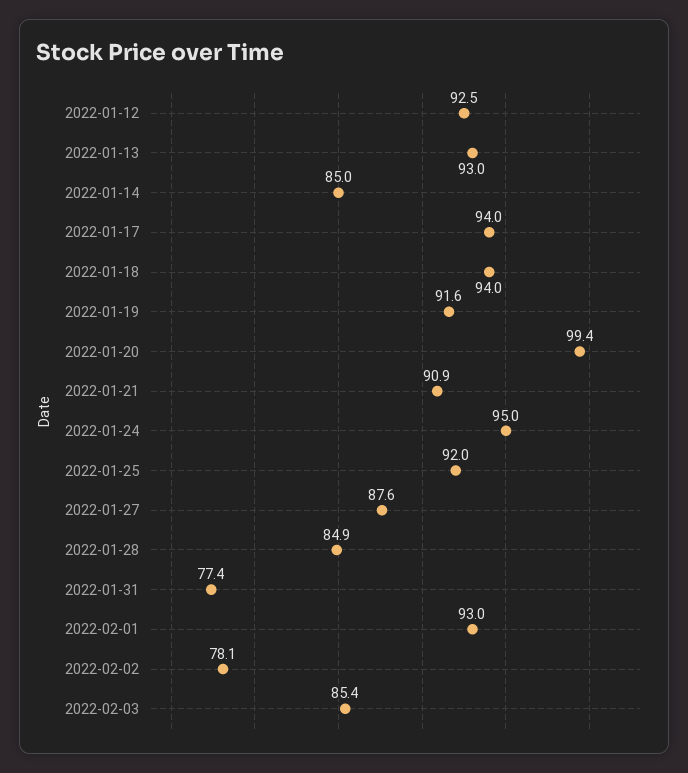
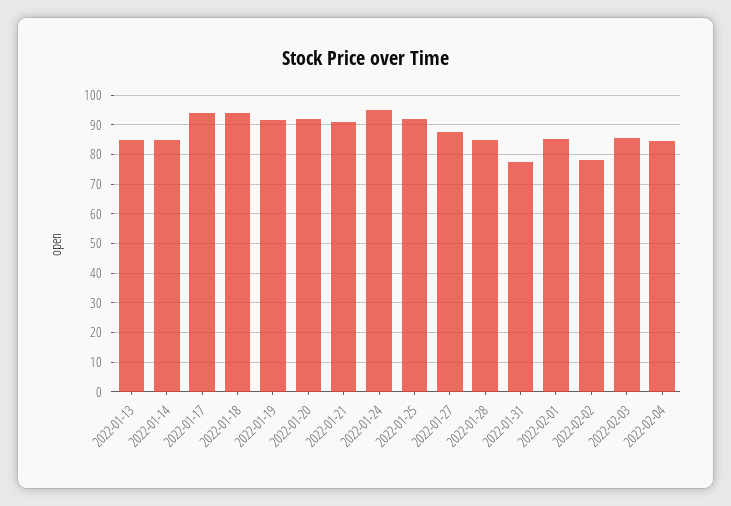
2022-01-12: 92.5 -> none
2022-01-13: 93 -> 85
2022-01-20: 99.4 -> 92.5
2022-02-01: 93 -> 85
2022-02-04: none -> 85

